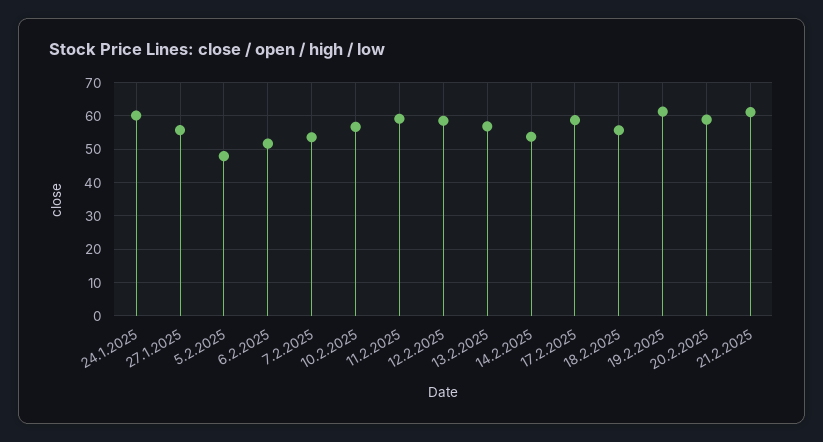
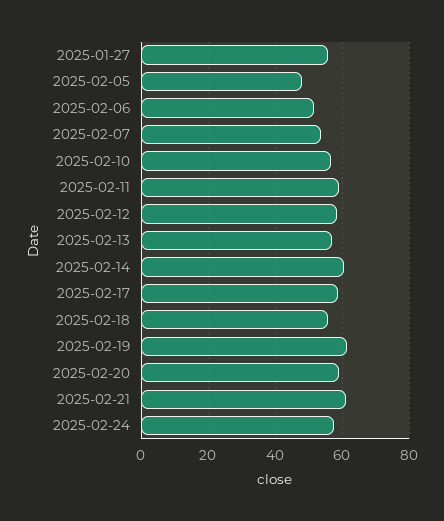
24.1.2025: 60 -> none
14.2.2025: 54 -> 60
2025-02-24: none -> 58

